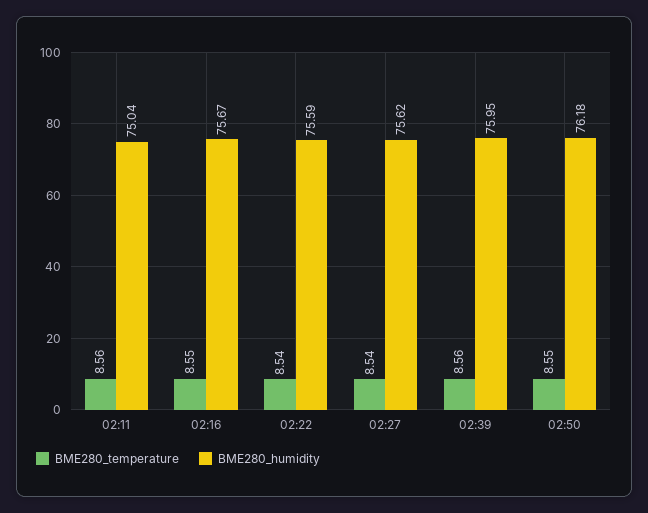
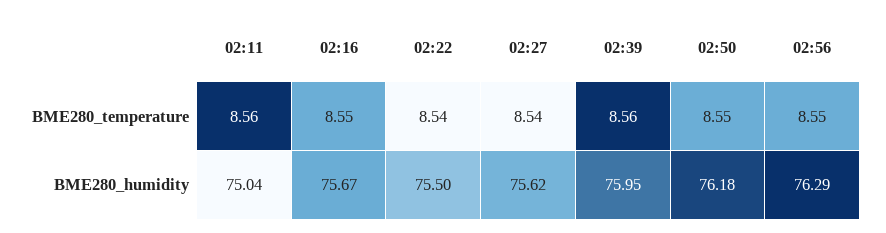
BME280_humidity, 02:22: 75.59 -> 75.5
BME280_temperature, 02:56: none -> 8.55
BME280_humidity, 02:56: none -> 76.29

